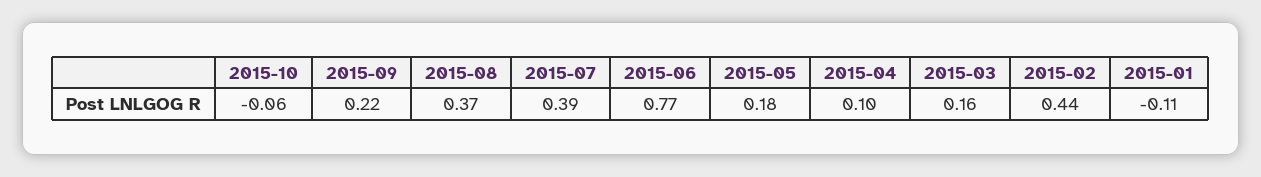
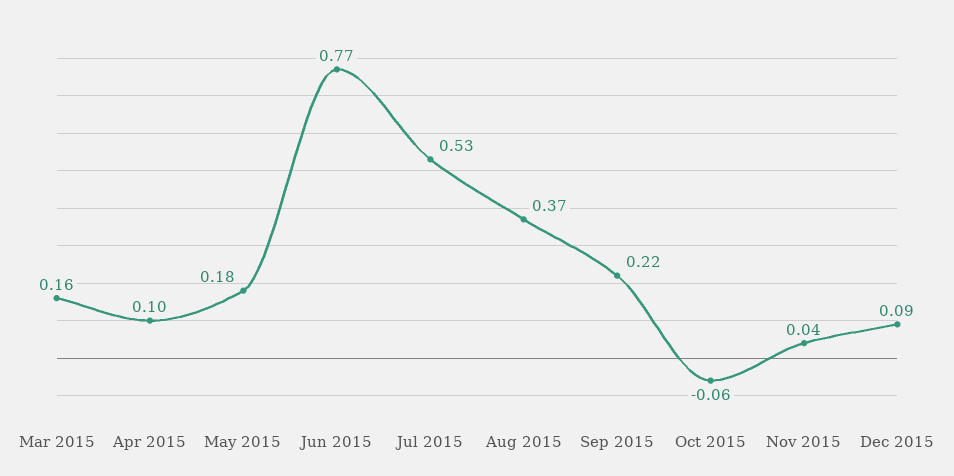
2015-07: 0.39 -> 0.53
2015-02: 0.44 -> none
2015-01: -0.11 -> none
Nov 2015: none -> 0.04
Dec 2015: none -> 0.09

